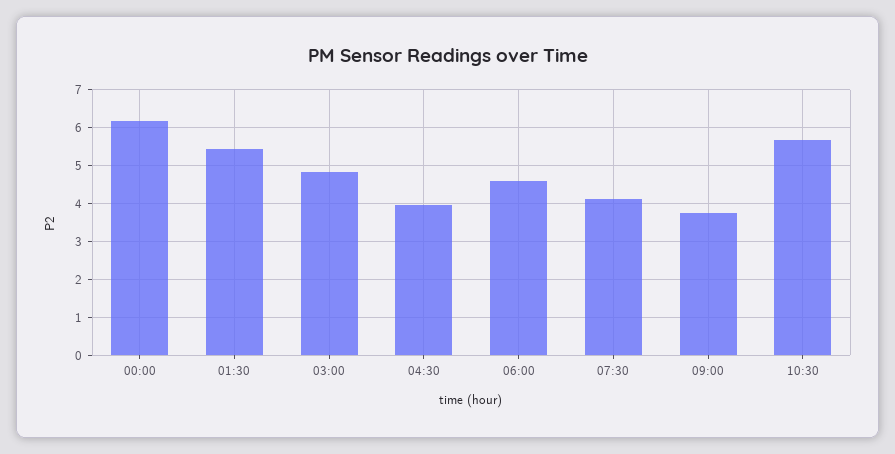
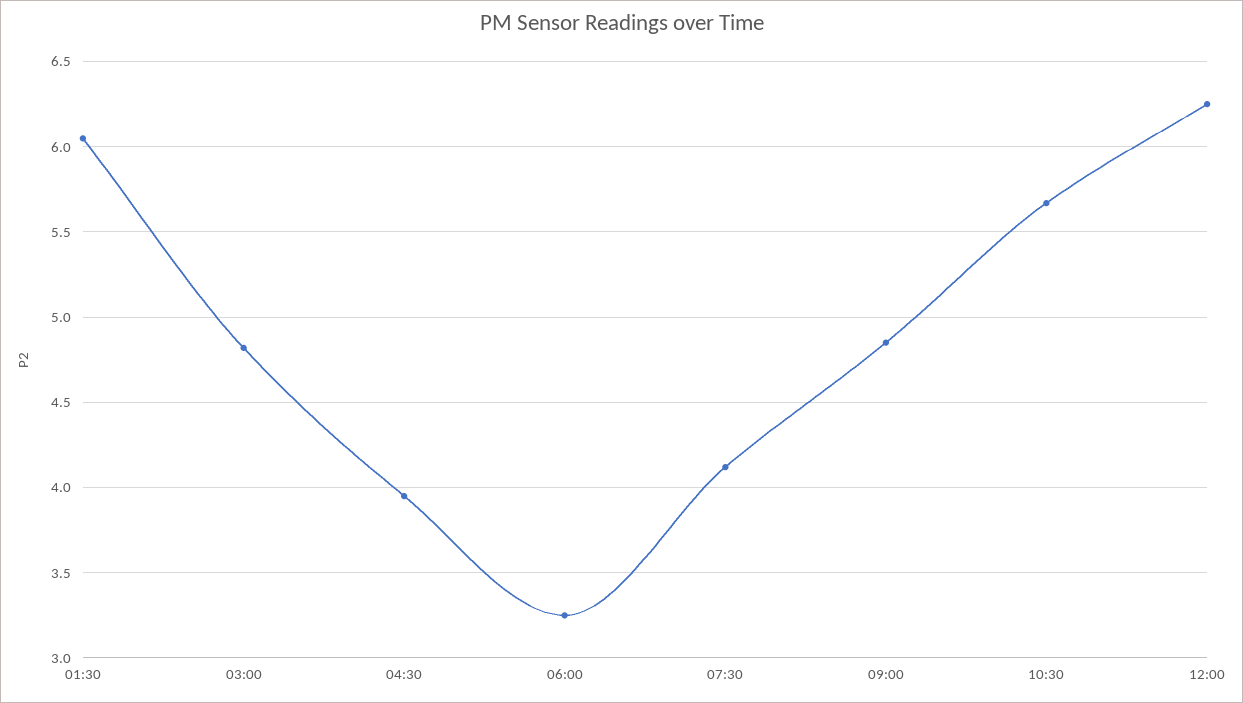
00:00: 6.2 -> none
01:30: 5.4 -> 6.05
06:00: 4.6 -> 3.25
09:00: 3.8 -> 4.85
12:00: none -> 6.25

